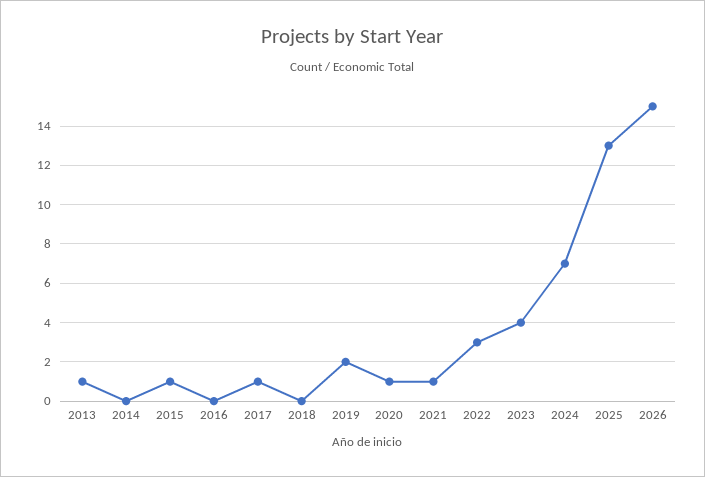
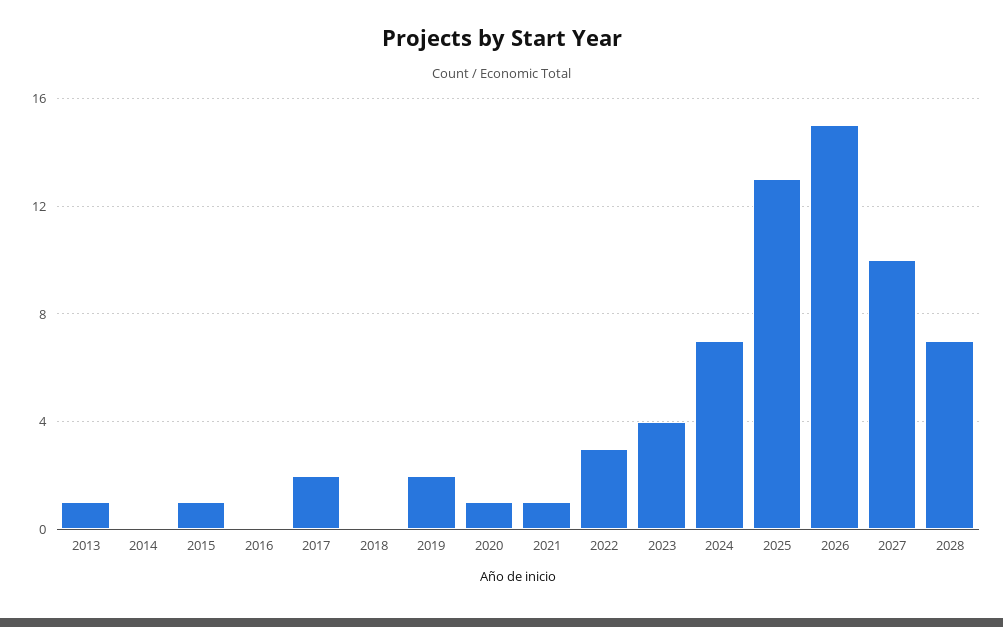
2017: 1 -> 2
2027: none -> 10
2028: none -> 7

